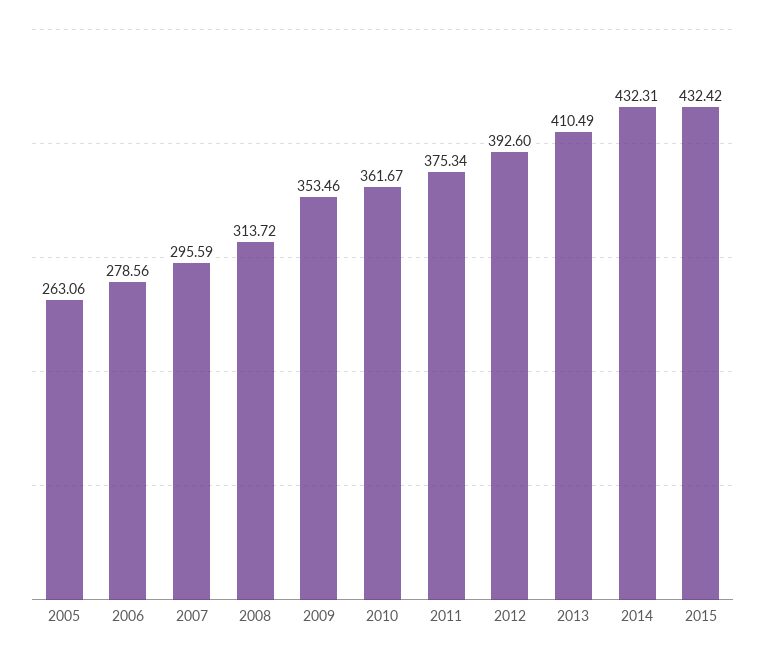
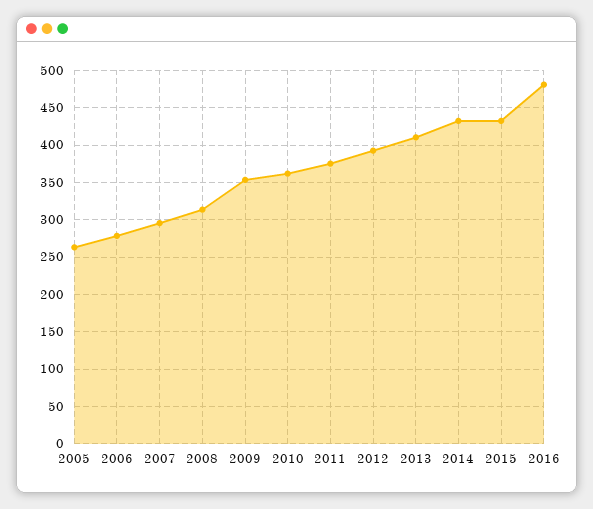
2016: none -> 480

